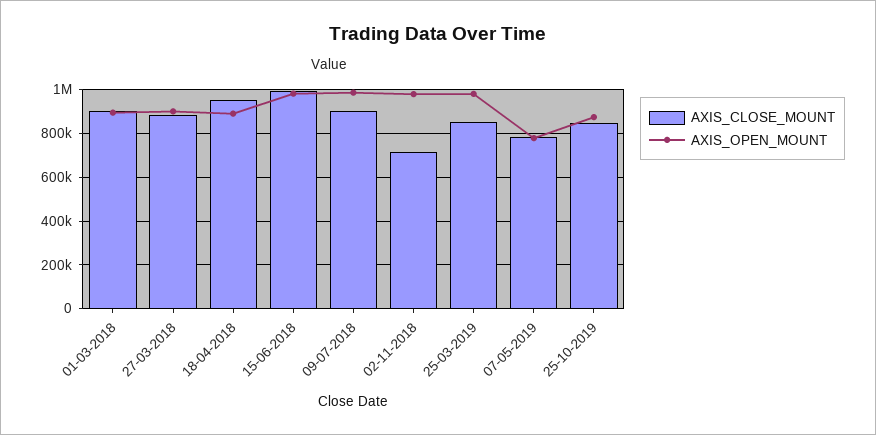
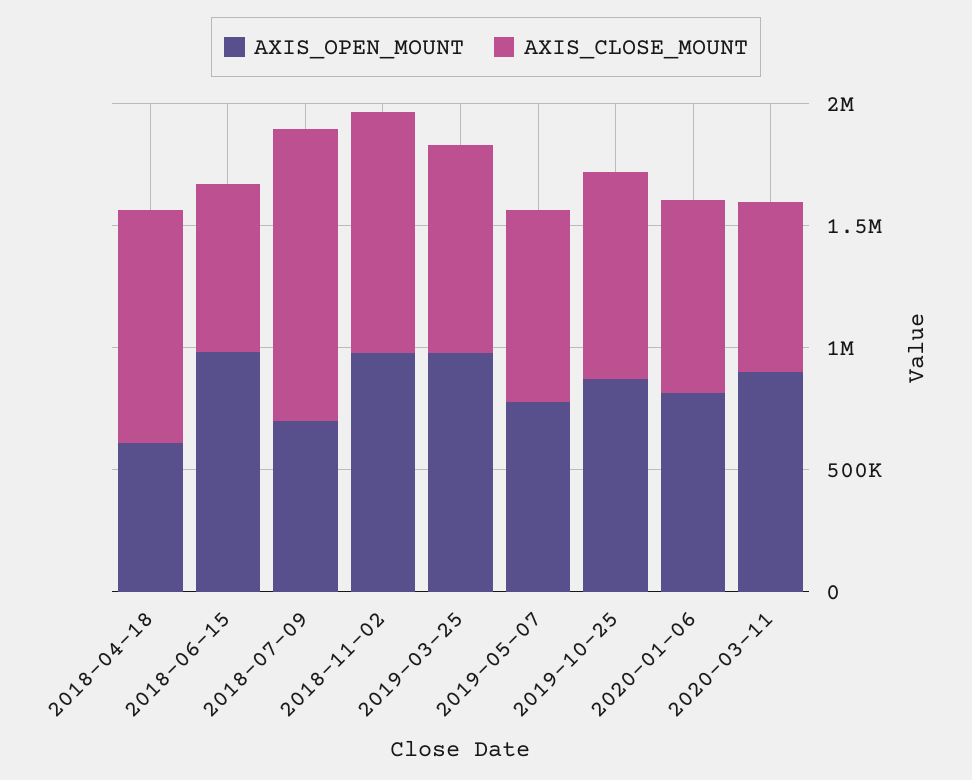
AXIS_CLOSE_MOUNT, 01-03-2018: 900000 -> none
AXIS_OPEN_MOUNT, 01-03-2018: 900000 -> none
AXIS_CLOSE_MOUNT, 27-03-2018: 900000 -> none
AXIS_OPEN_MOUNT, 27-03-2018: 900000 -> none
AXIS_OPEN_MOUNT, 18-04-2018: 900000 -> 600000
AXIS_CLOSE_MOUNT, 15-06-2018: 1000000 -> 700000
AXIS_CLOSE_MOUNT, 09-07-2018: 900000 -> 1200000
AXIS_OPEN_MOUNT, 09-07-2018: 1000000 -> 700000
AXIS_CLOSE_MOUNT, 02-11-2018: 700000 -> 1000000
AXIS_OPEN_MOUNT, 2020-01-06: none -> 800000
AXIS_CLOSE_MOUNT, 2020-01-06: none -> 800000
AXIS_OPEN_MOUNT, 2020-03-11: none -> 900000
AXIS_CLOSE_MOUNT, 2020-03-11: none -> 700000

